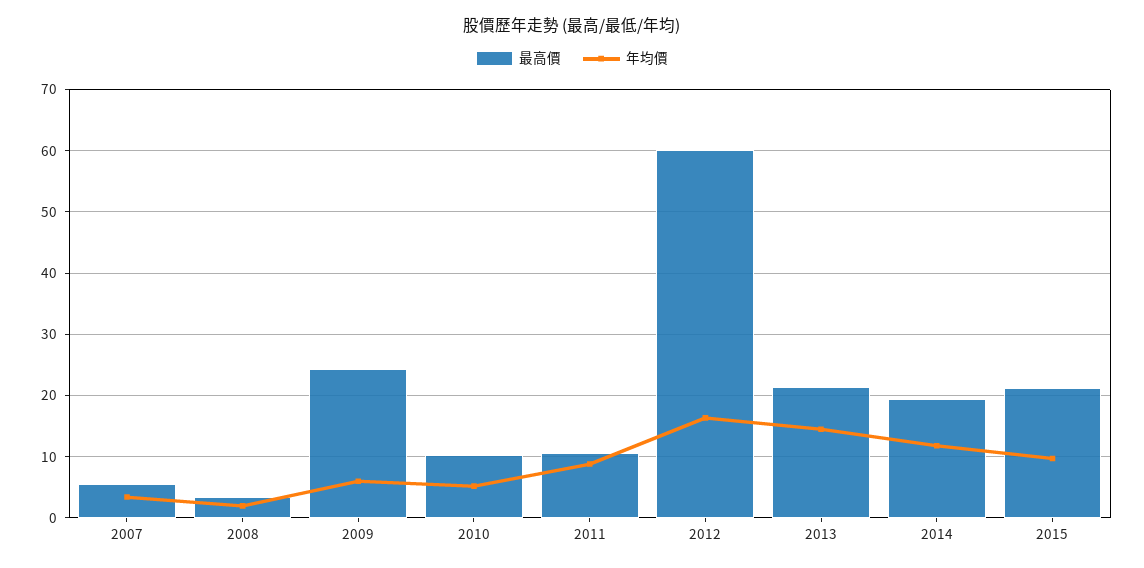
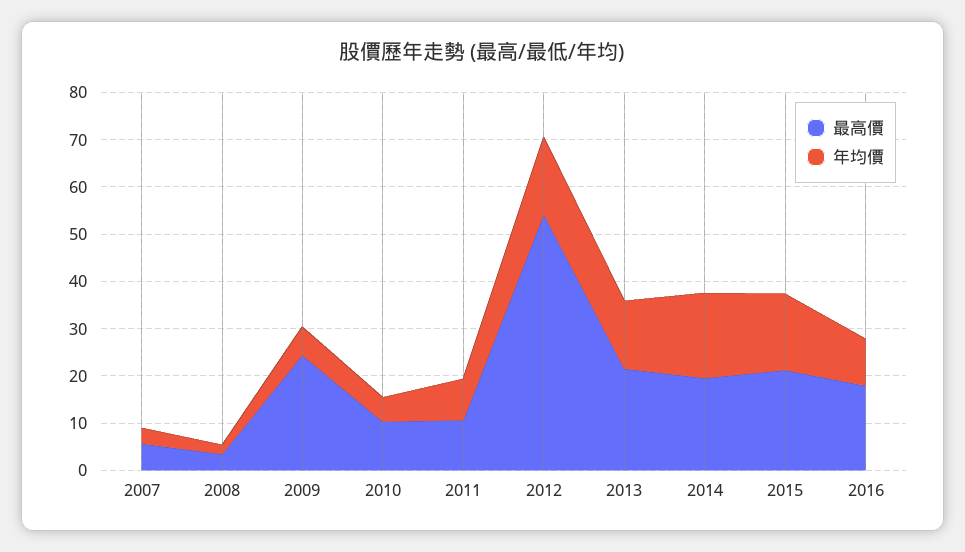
最高價, 2012: 60 -> 54
年均價, 2014: 12 -> 18
年均價, 2015: 10 -> 16
最高價, 2016: none -> 18
年均價, 2016: none -> 10

